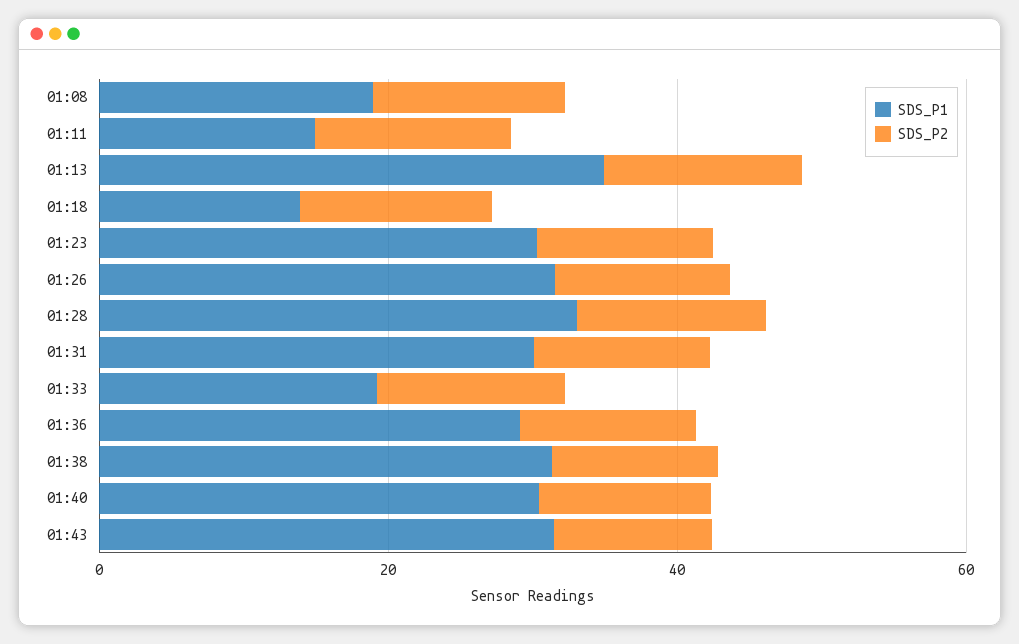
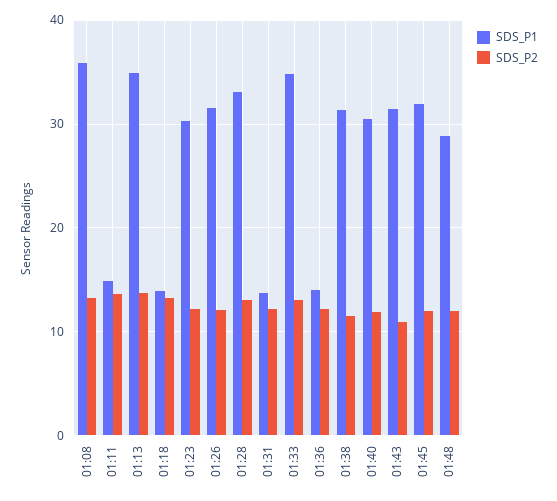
SDS_P1, 01:08: 20 -> 36
SDS_P1, 01:31: 30 -> 14
SDS_P1, 01:33: 20 -> 35
SDS_P1, 01:36: 30 -> 14
SDS_P1, 01:45: none -> 32
SDS_P2, 01:45: none -> 12
SDS_P1, 01:48: none -> 29
SDS_P2, 01:48: none -> 12

